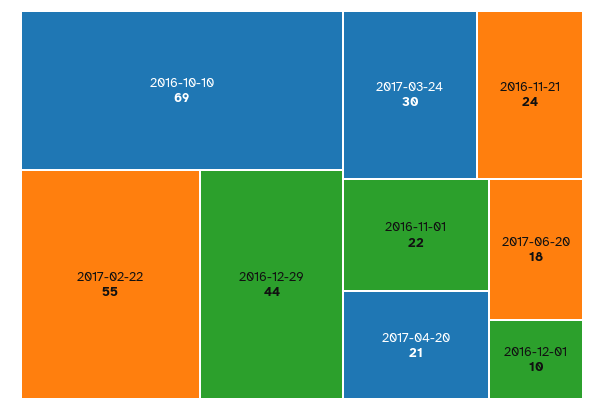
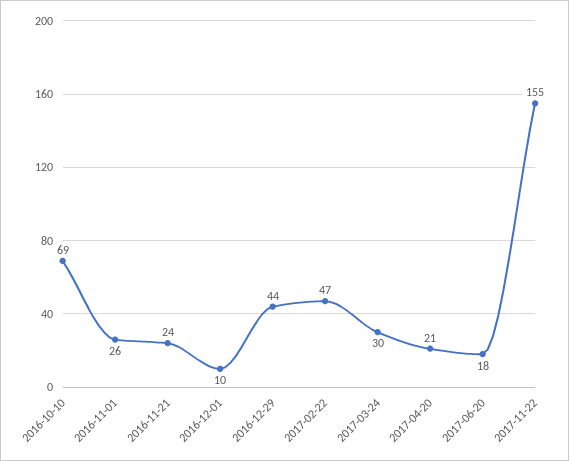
2017-02-22: 55 -> 47
2016-11-01: 22 -> 26
2017-11-22: none -> 155

